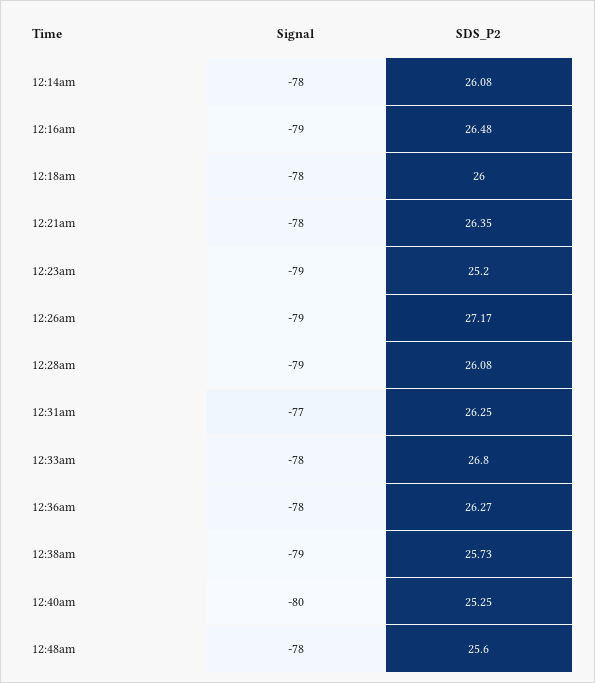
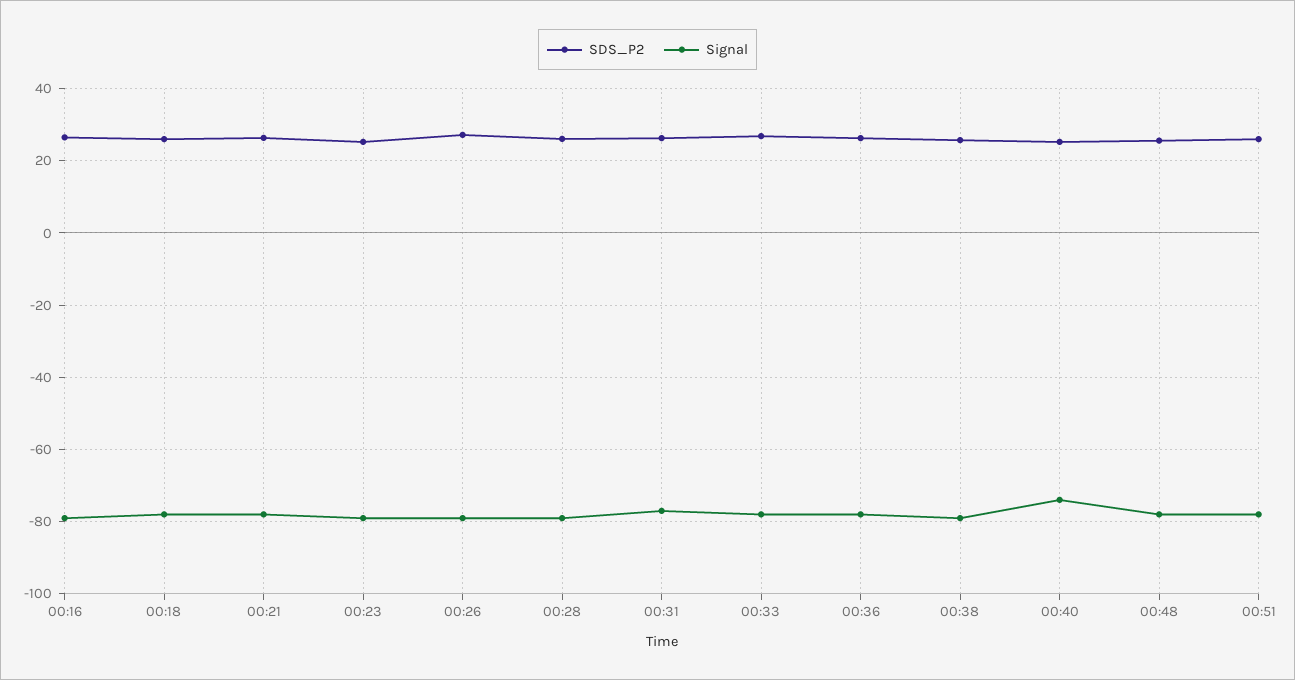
Signal, 12:14am: -78 -> none
SDS_P2, 12:14am: 26.08 -> none
Signal, 12:40am: -80 -> -74
SDS_P2, 00:51: none -> 26
Signal, 00:51: none -> -78

